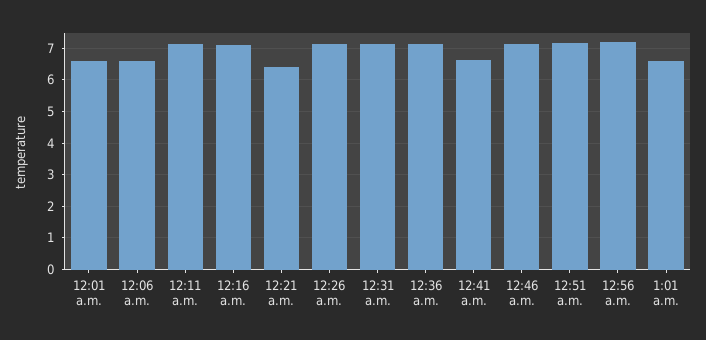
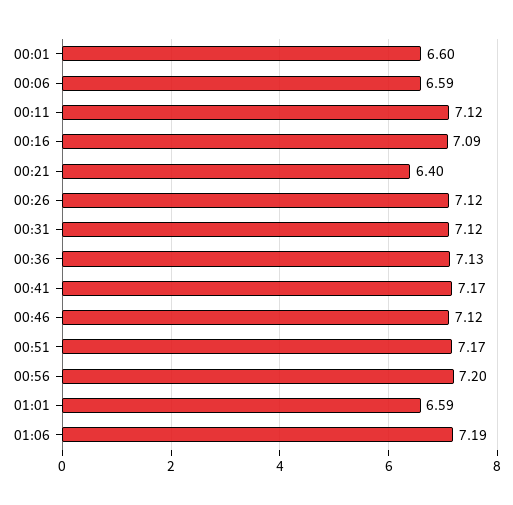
12:41 a.m.: 6.6 -> 7.17
01:06: none -> 7.19

